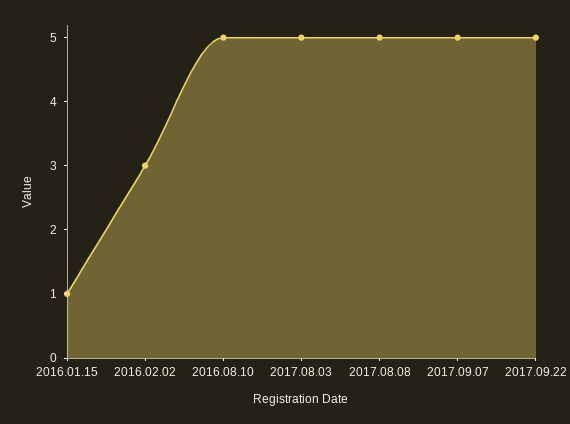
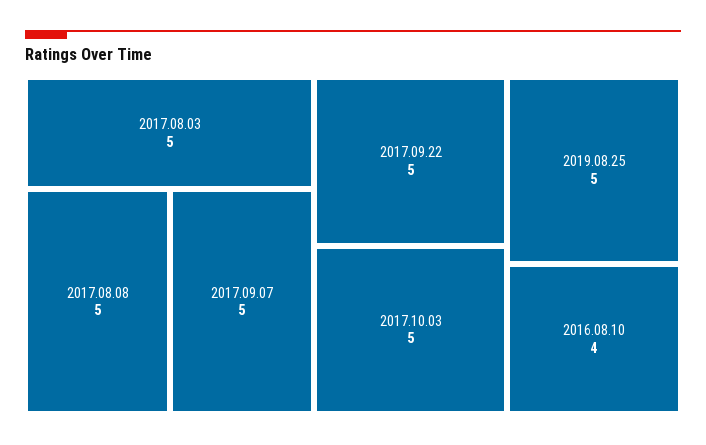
2016.01.15: 1 -> none
2016.02.02: 3 -> none
2016.08.10: 5 -> 4
2017.10.03: none -> 5
2019.08.25: none -> 5

